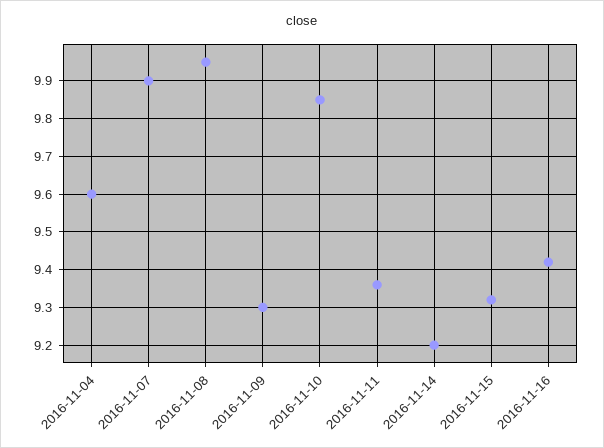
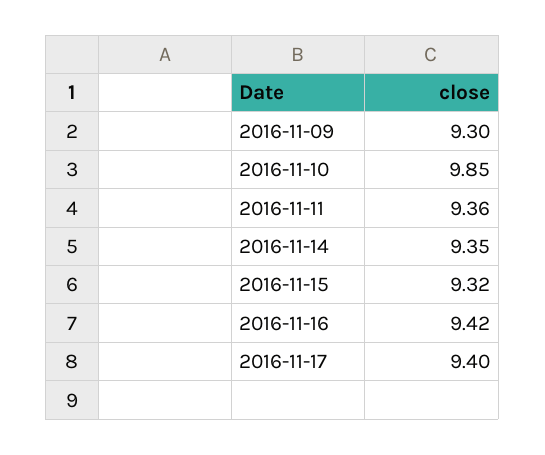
2016-11-04: 9.6 -> none
2016-11-07: 9.9 -> none
2016-11-08: 9.95 -> none
2016-11-14: 9.2 -> 9.35
2016-11-17: none -> 9.4

